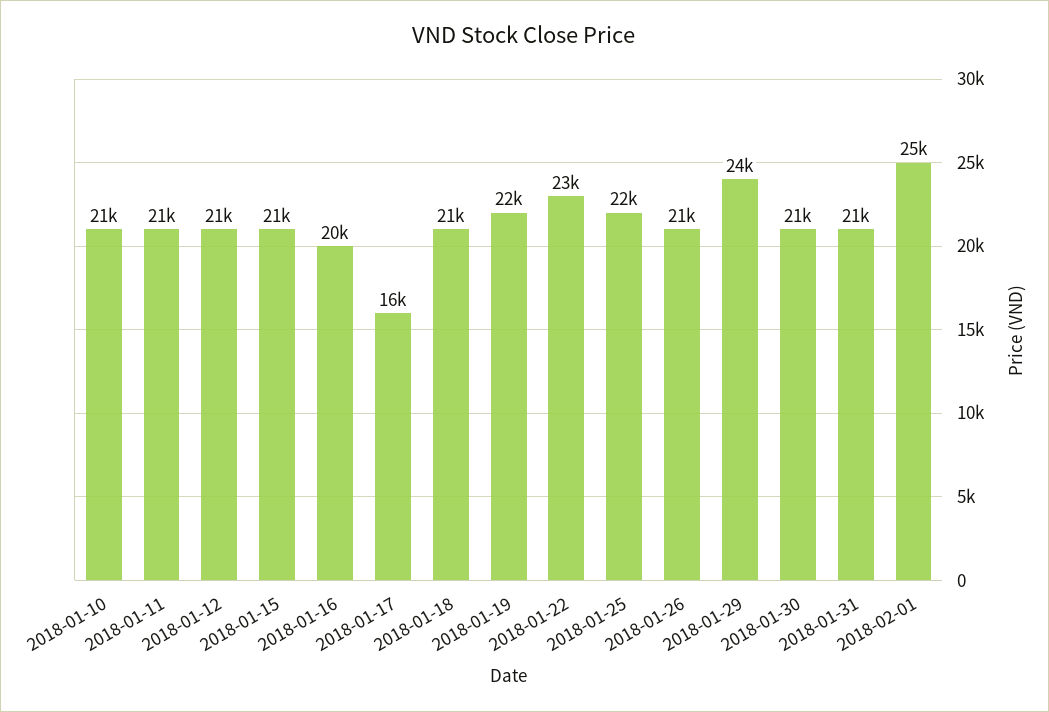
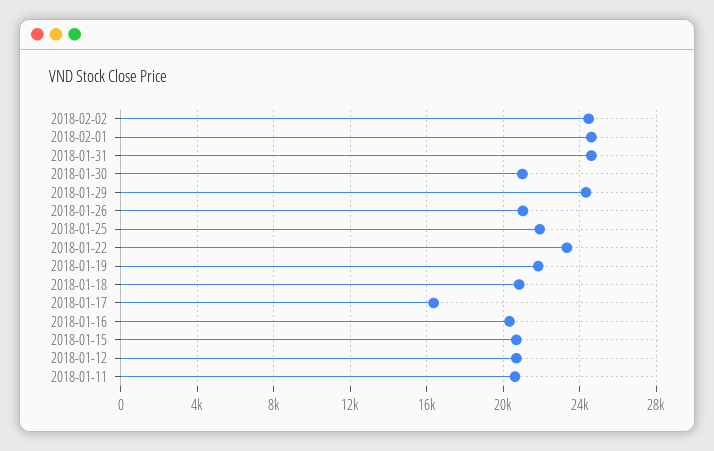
2018-01-10: 21000 -> none
2018-01-31: 21000 -> 24500
2018-02-02: none -> 24500

